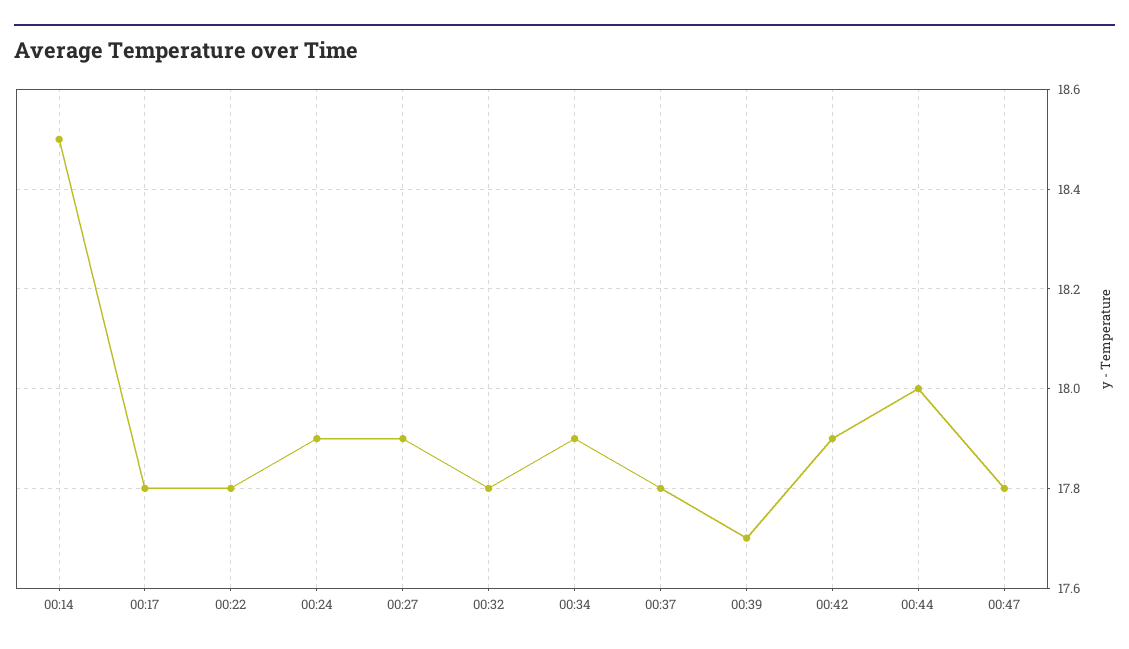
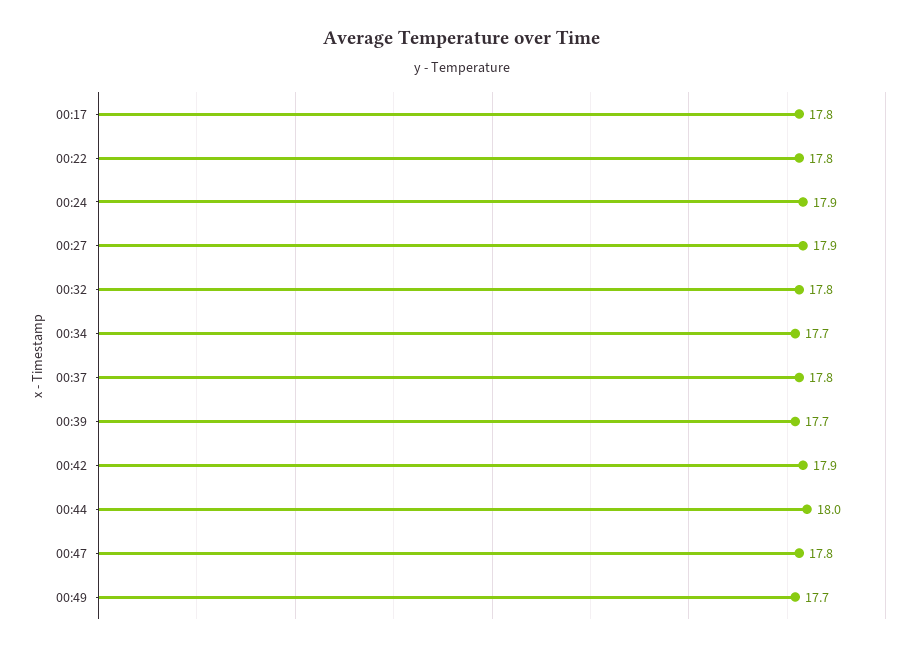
00:14: 18.5 -> none
00:34: 17.9 -> 17.7
00:49: none -> 17.7

